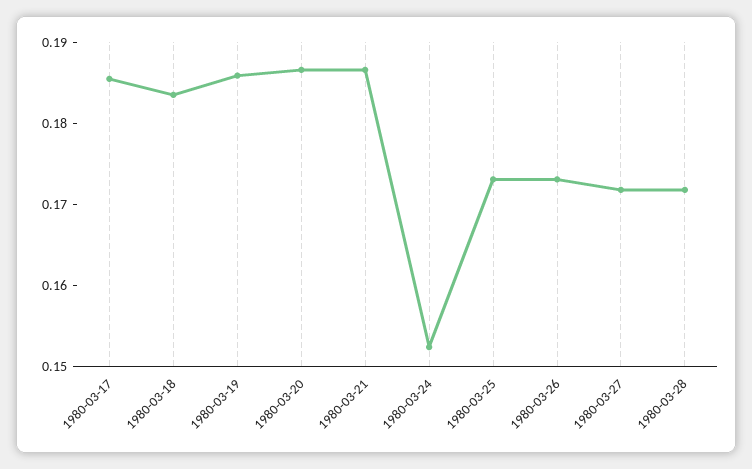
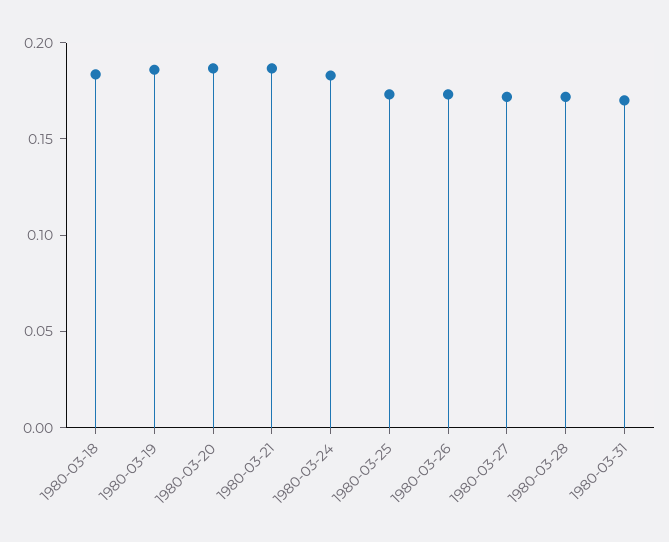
1980-03-17: 0.186 -> none
1980-03-24: 0.152 -> 0.18
1980-03-31: none -> 0.17

